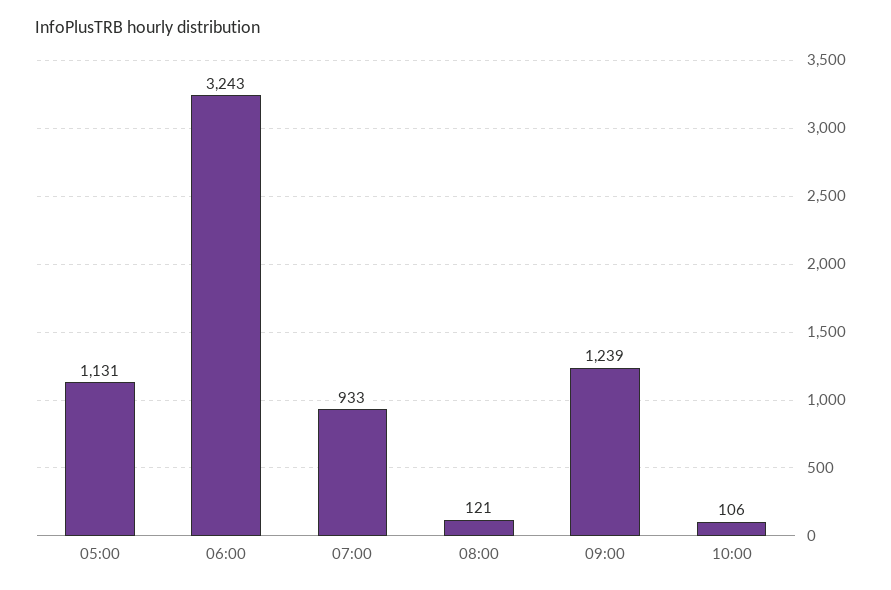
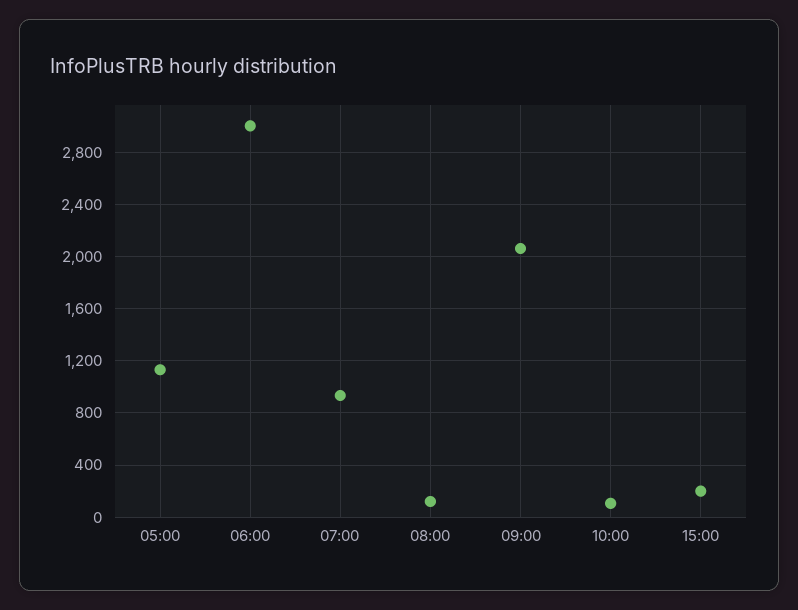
06:00: 3243 -> 3000
09:00: 1239 -> 2050
15:00: none -> 200

